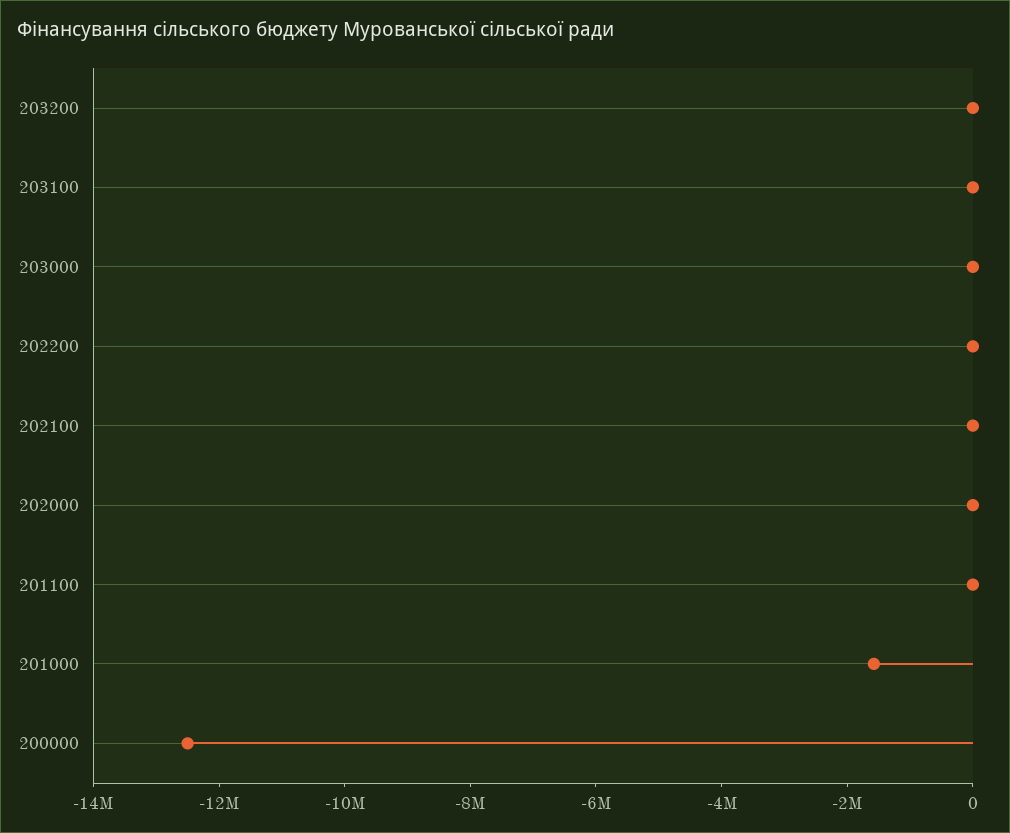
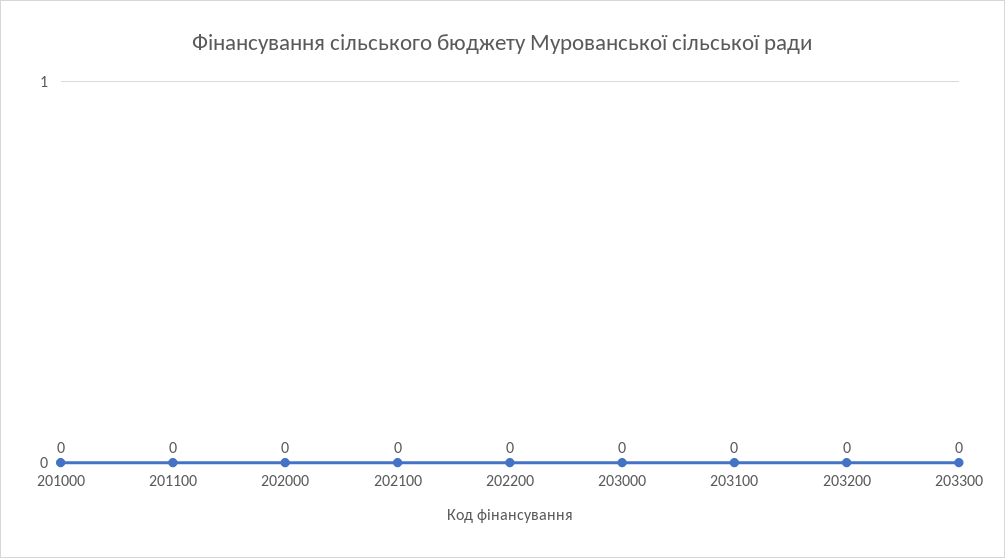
201000: -1500000 -> 0
200000: -12500000 -> none
203300: none -> 0

